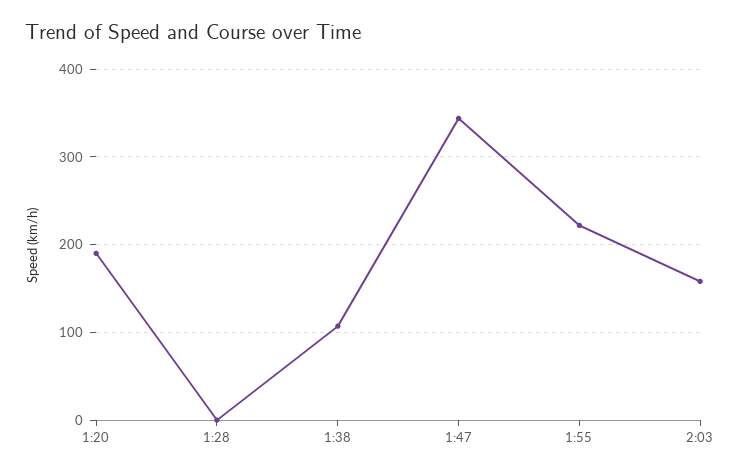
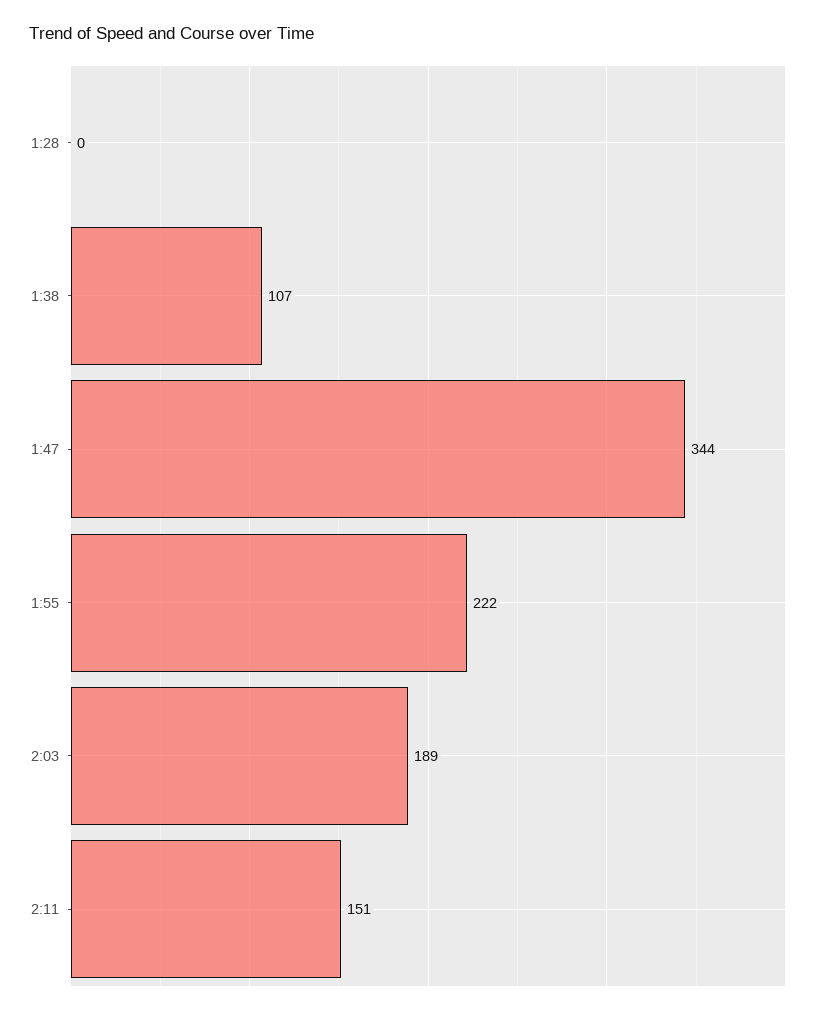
1:20: 190 -> none
2:03: 160 -> 189
2:11: none -> 151

